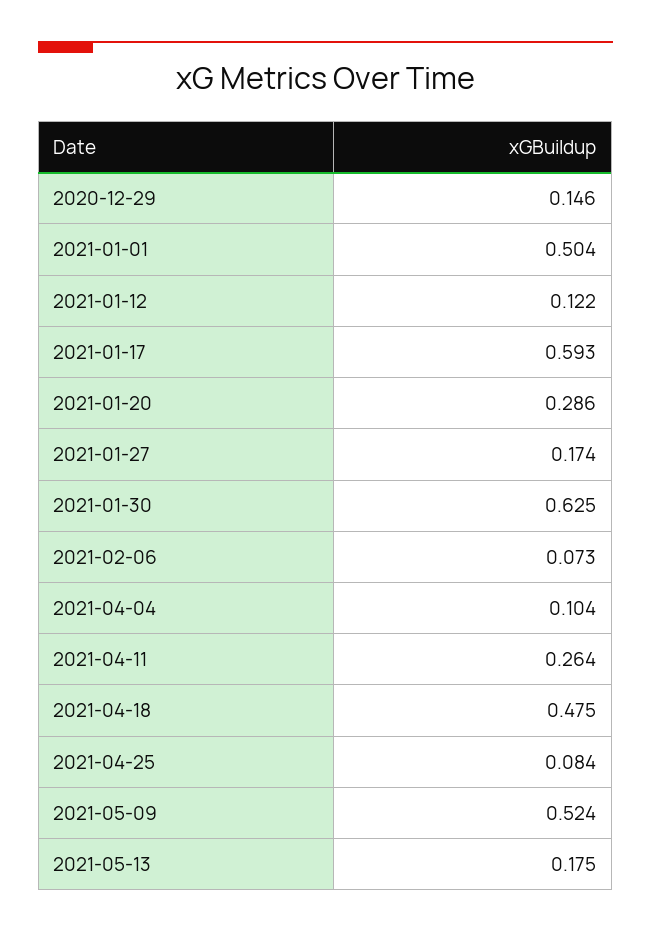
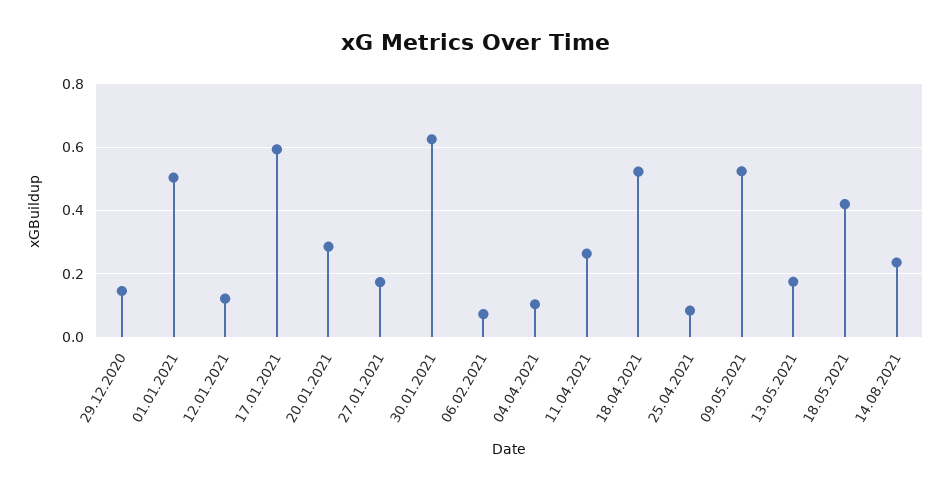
2021-04-18: 0.475 -> 0.52
18.05.2021: none -> 0.42
14.08.2021: none -> 0.24

